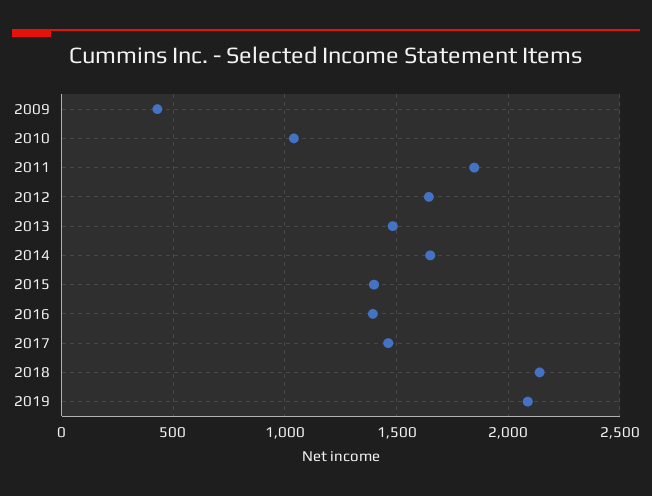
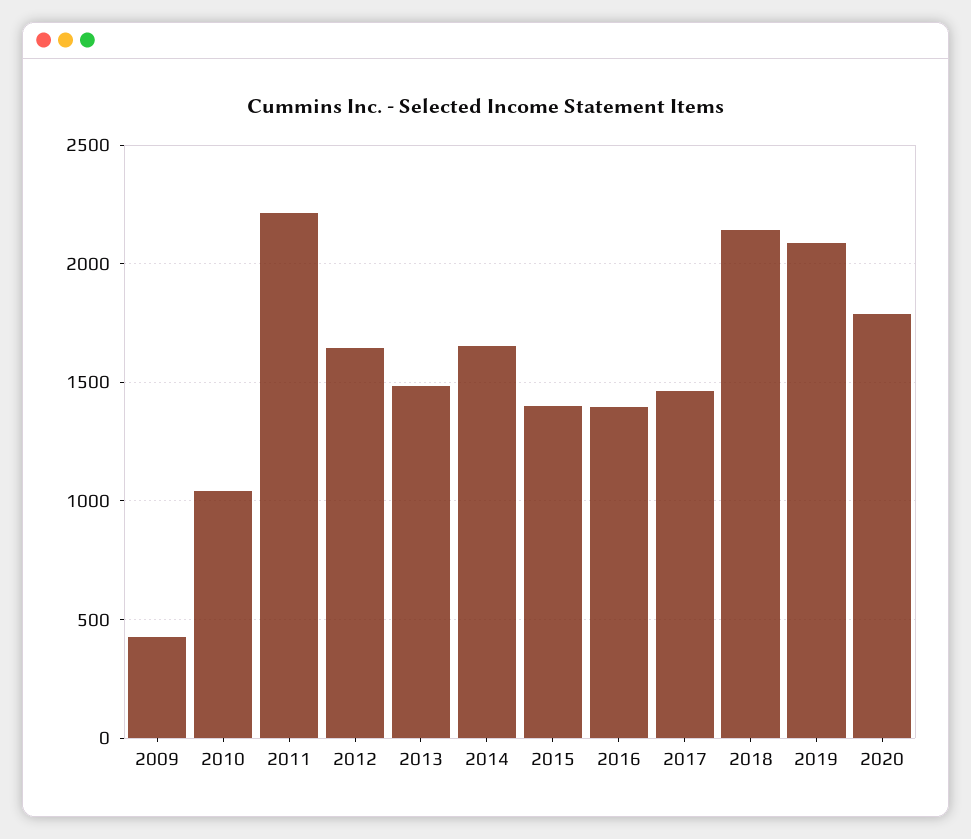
2011: 1850 -> 2200
2020: none -> 1800

